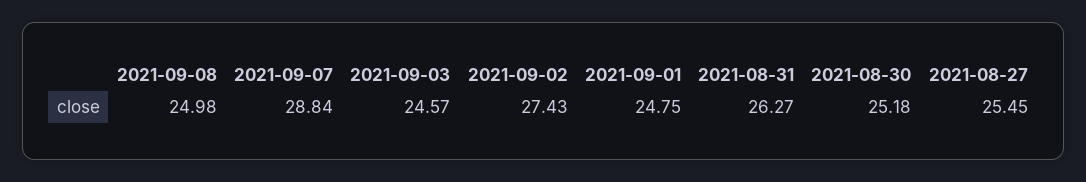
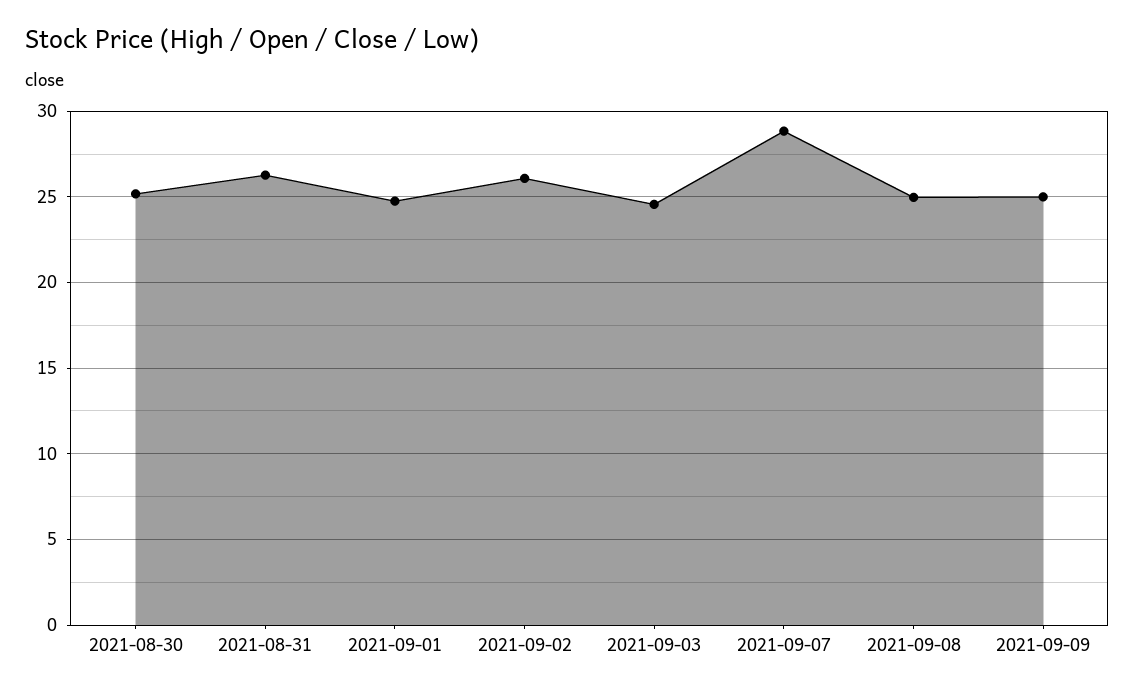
2021-09-02: 27.43 -> 26
2021-08-27: 25.45 -> none
2021-09-09: none -> 25

